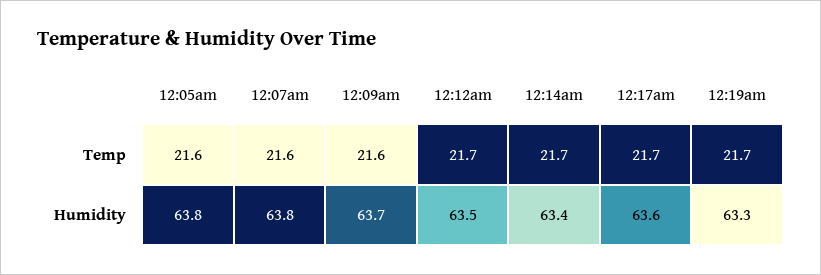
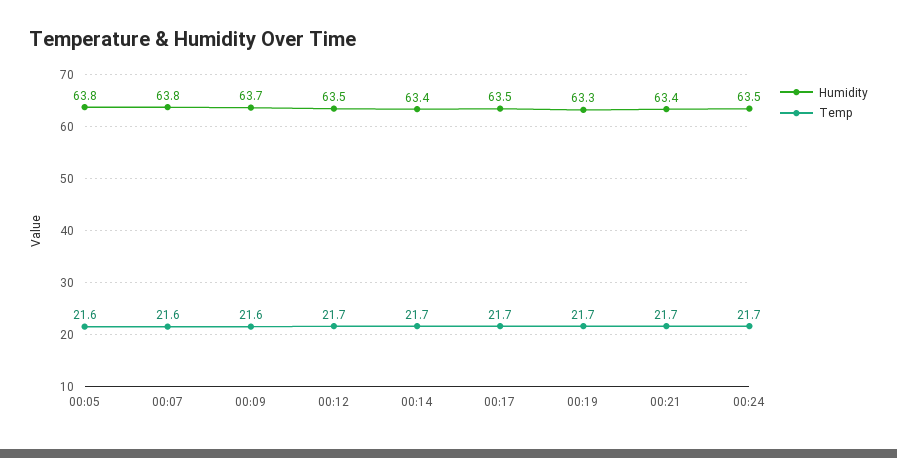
Humidity, 12:17am: 63.6 -> 63.5
Humidity, 00:21: none -> 63.4
Temp, 00:21: none -> 21.7
Humidity, 00:24: none -> 63.5
Temp, 00:24: none -> 21.7

